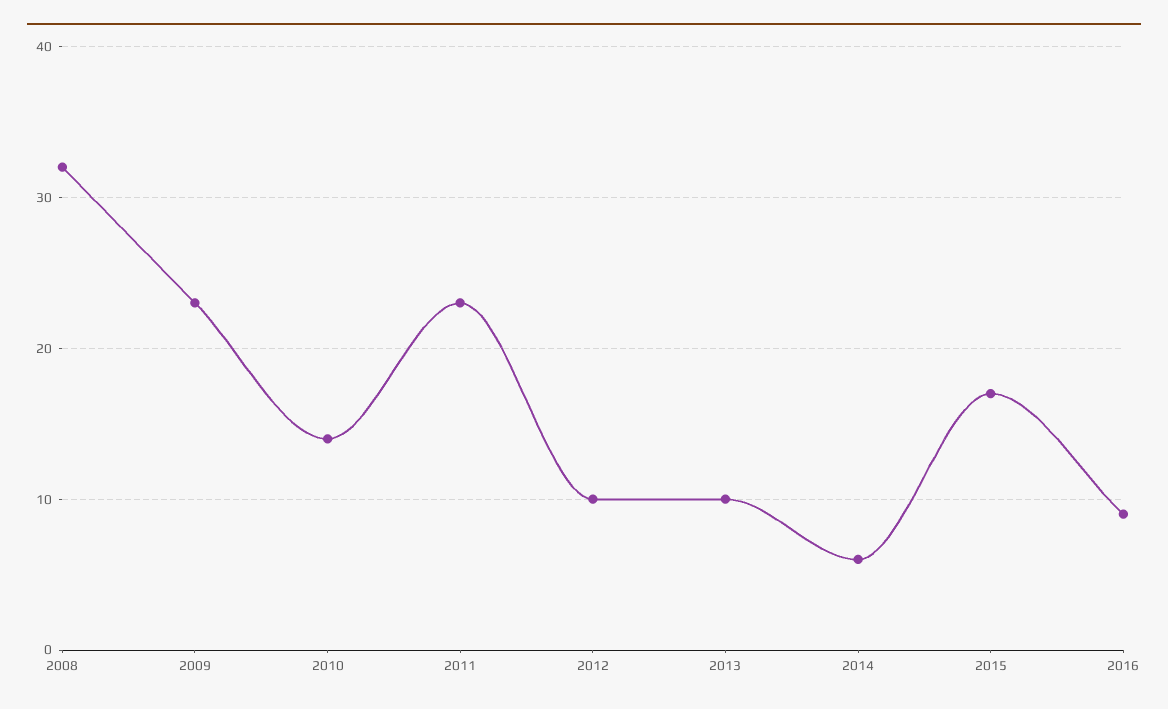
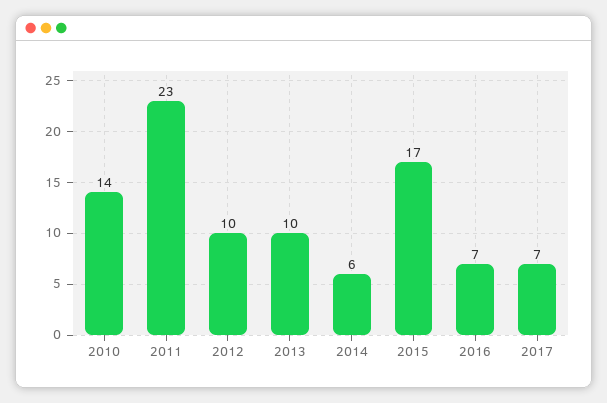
2008: 32 -> none
2009: 23 -> none
2016: 9 -> 7
2017: none -> 7

